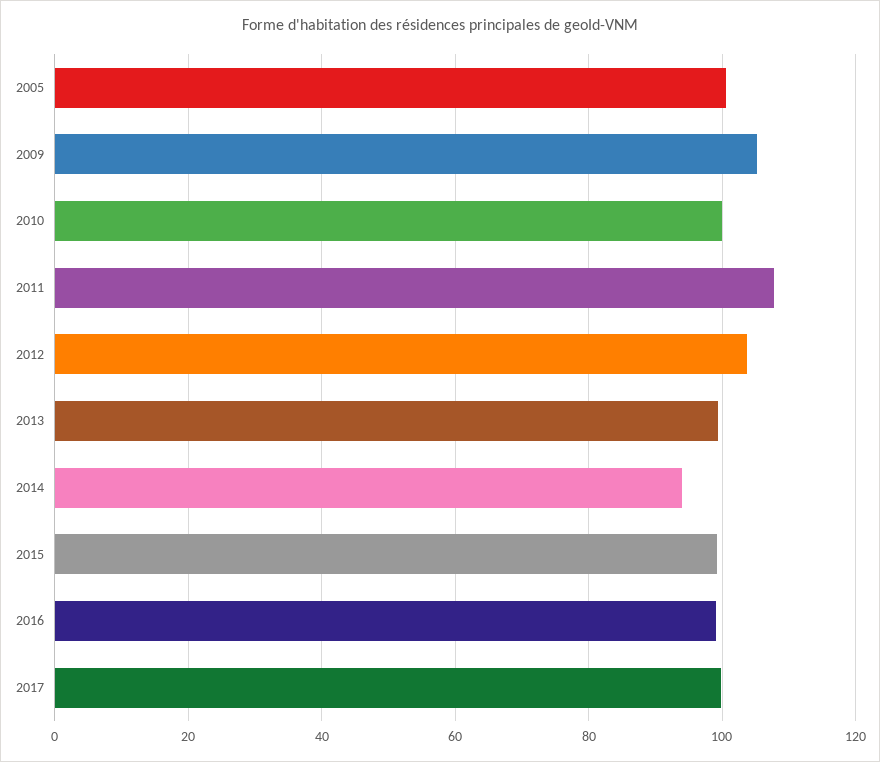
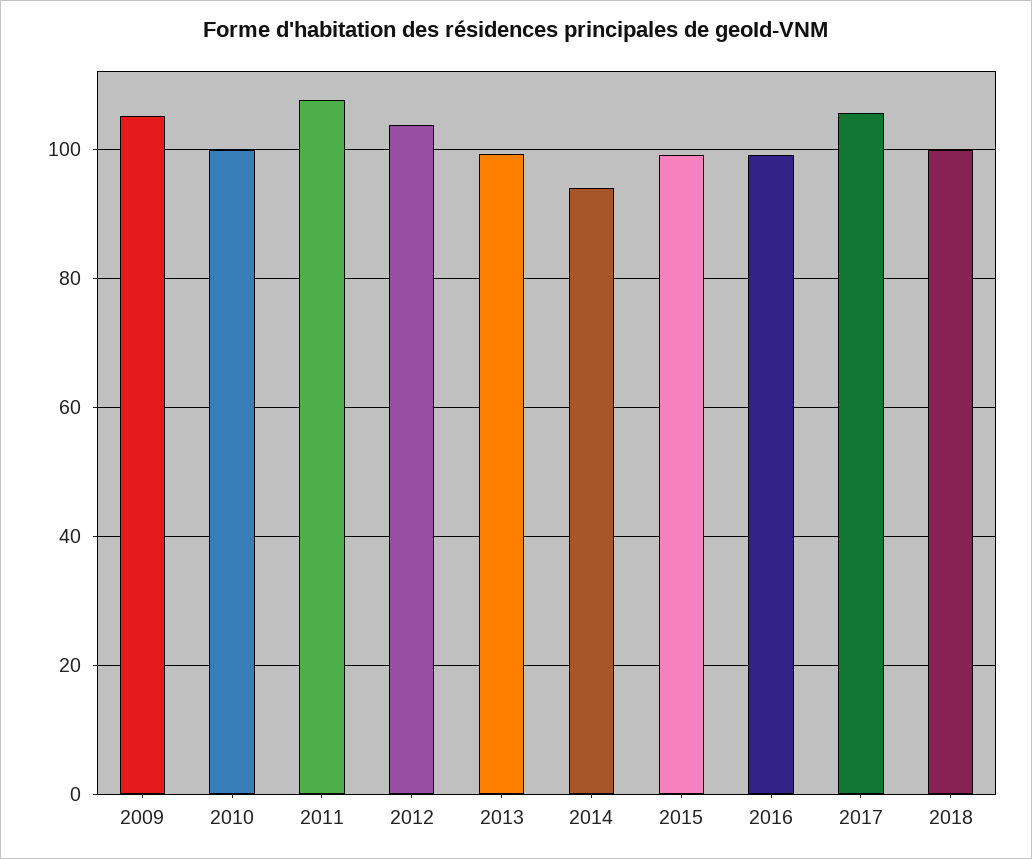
2005: 100 -> none
2017: 100 -> 106
2018: none -> 100

